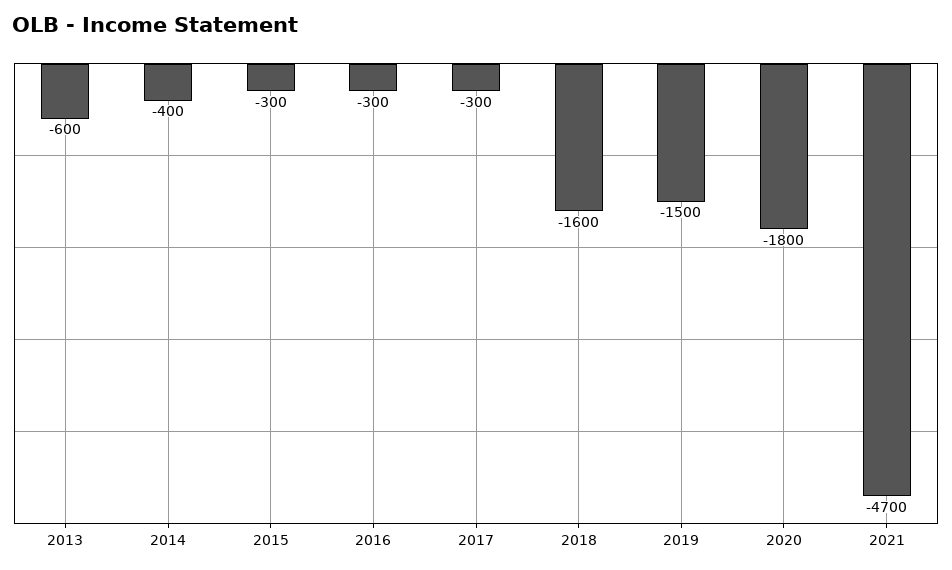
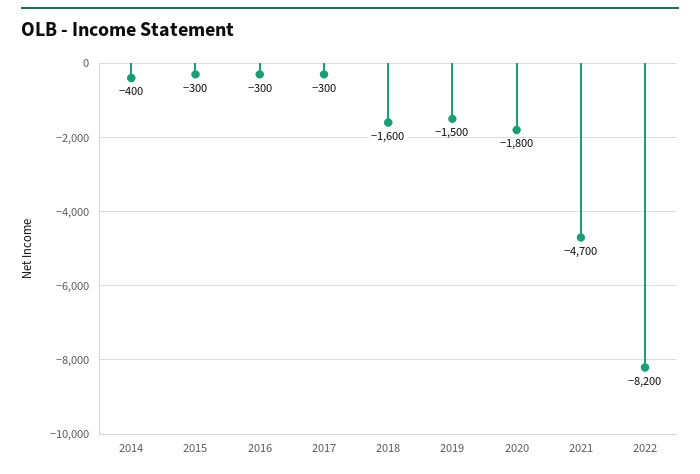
2013: -600 -> none
2022: none -> -8200

